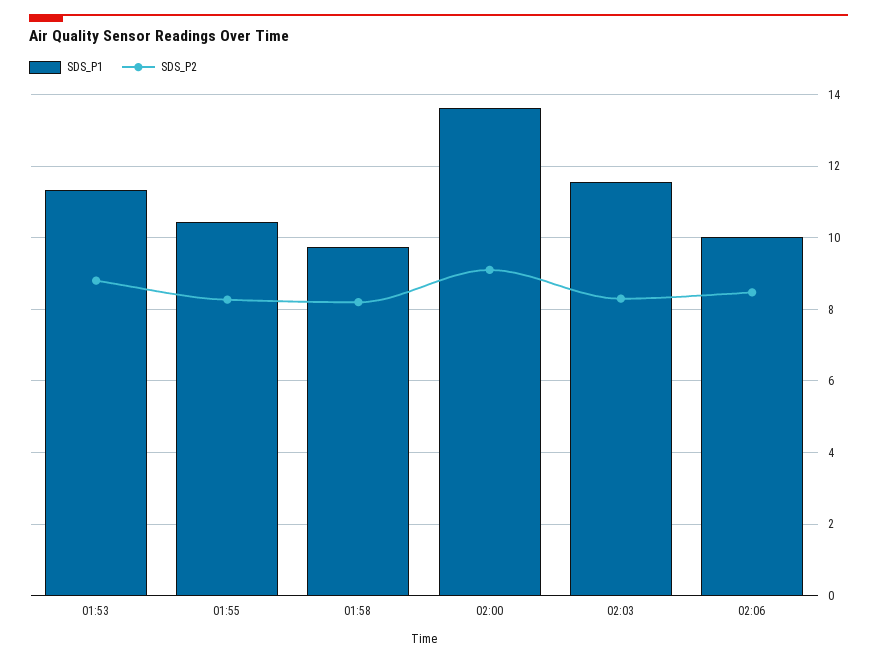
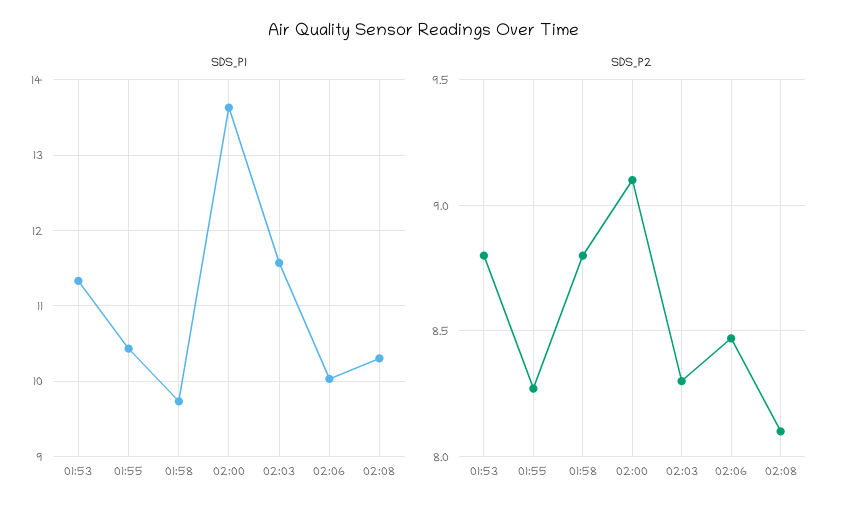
SDS_P2, 01:58: 8.2 -> 8.8
SDS_P1, 02:08: none -> 10.3
SDS_P2, 02:08: none -> 8.1

